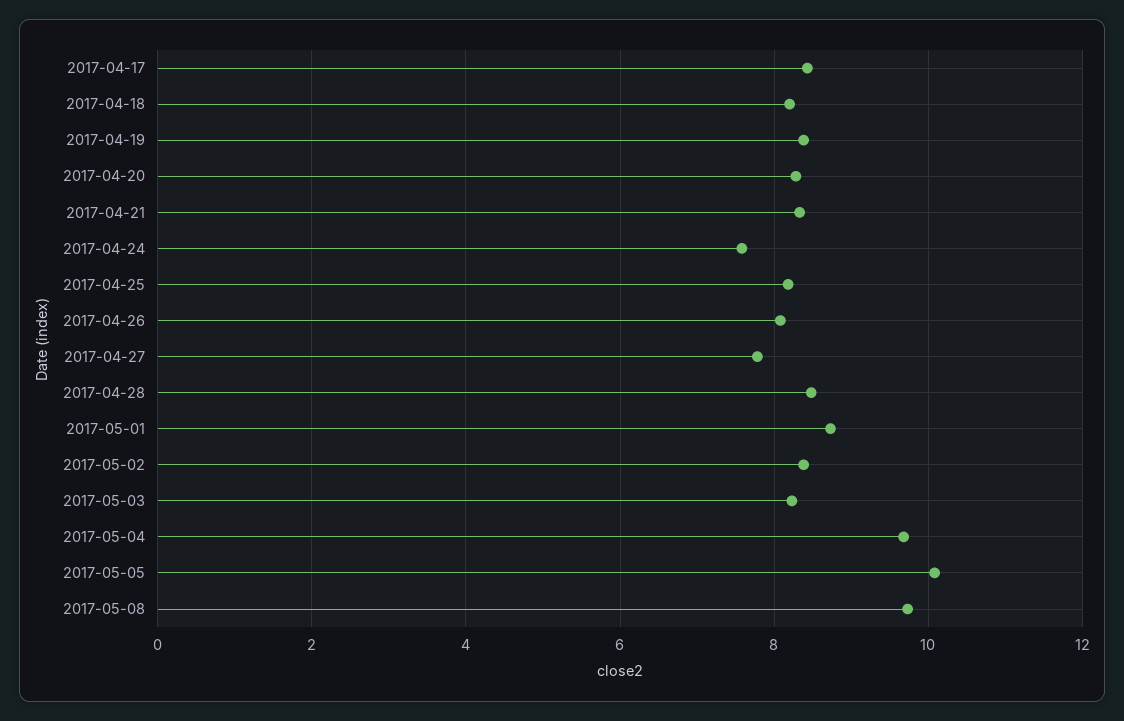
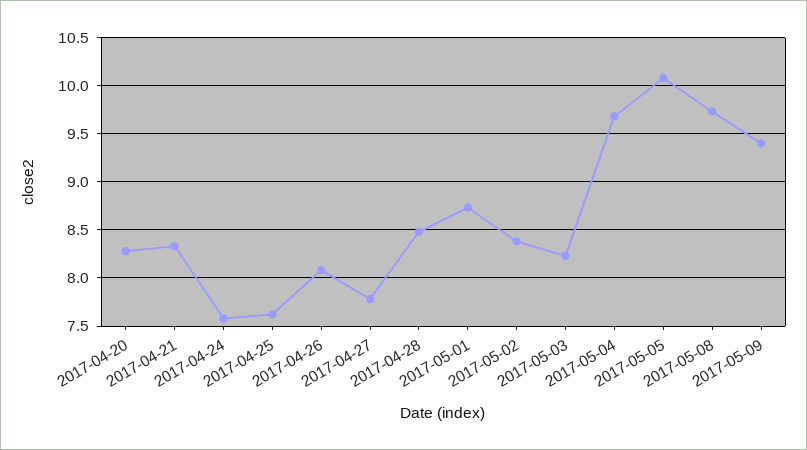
2017-04-17: 8.4 -> none
2017-04-18: 8.2 -> none
2017-04-19: 8.4 -> none
2017-04-25: 8.2 -> 7.6
2017-05-09: none -> 9.4

